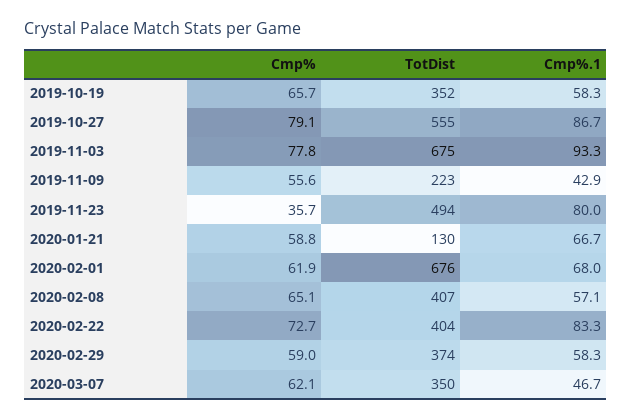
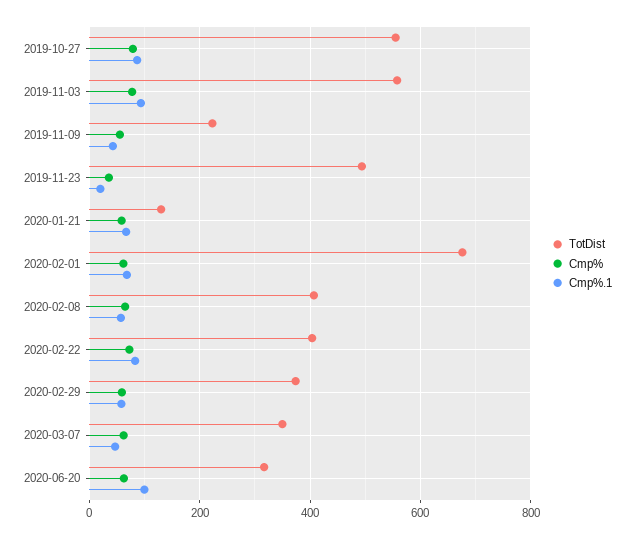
Cmp%, 2019-10-19: 65.7 -> none
TotDist, 2019-10-19: 352 -> none
Cmp%.1, 2019-10-19: 58.3 -> none
TotDist, 2019-11-03: 675 -> 560
Cmp%.1, 2019-11-23: 80 -> 20
TotDist, 2020-06-20: none -> 320
Cmp%, 2020-06-20: none -> 60
Cmp%.1, 2020-06-20: none -> 100

